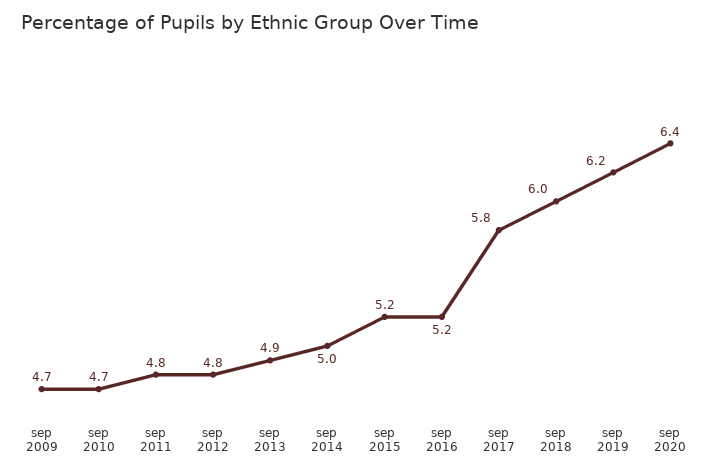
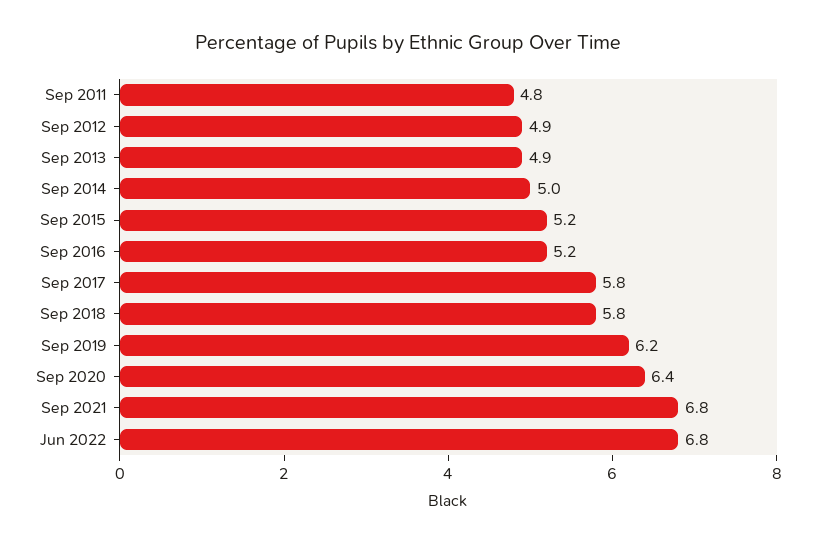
sep 2009: 4.7 -> none
sep 2010: 4.7 -> none
sep 2012: 4.8 -> 4.9
sep 2018: 6 -> 5.8
Sep 2021: none -> 6.8
Jun 2022: none -> 6.8

